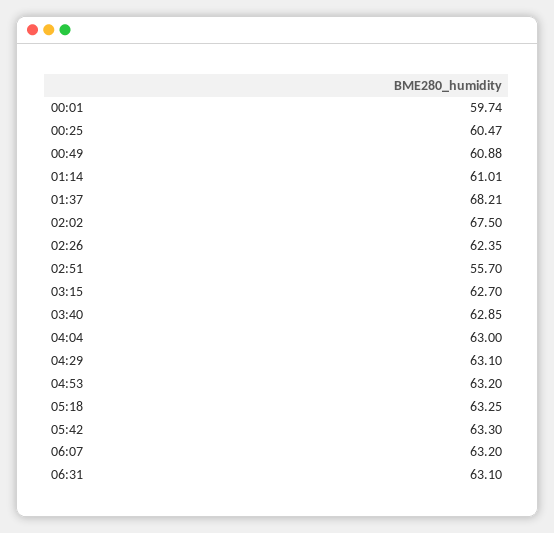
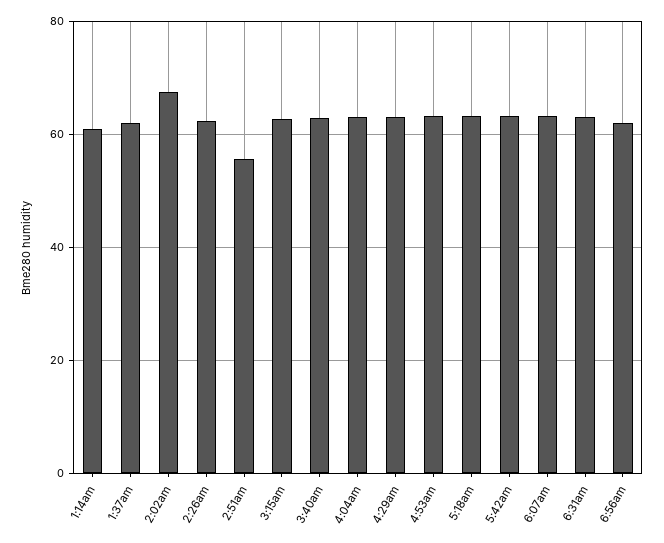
00:01: 59.74 -> none
00:25: 60.47 -> none
00:49: 60.88 -> none
01:37: 68.21 -> 62
6:56am: none -> 62

